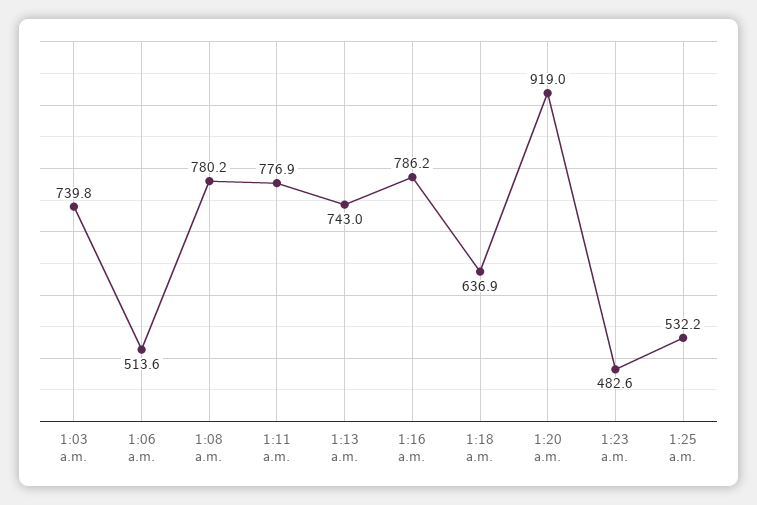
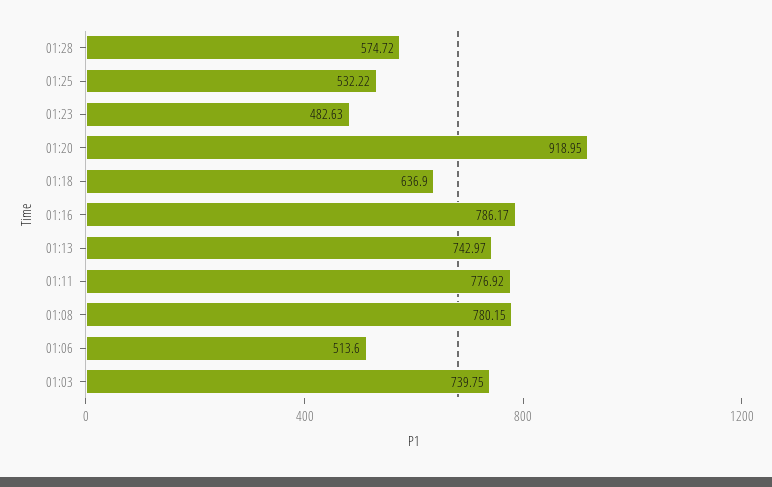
01:28: none -> 574.72

